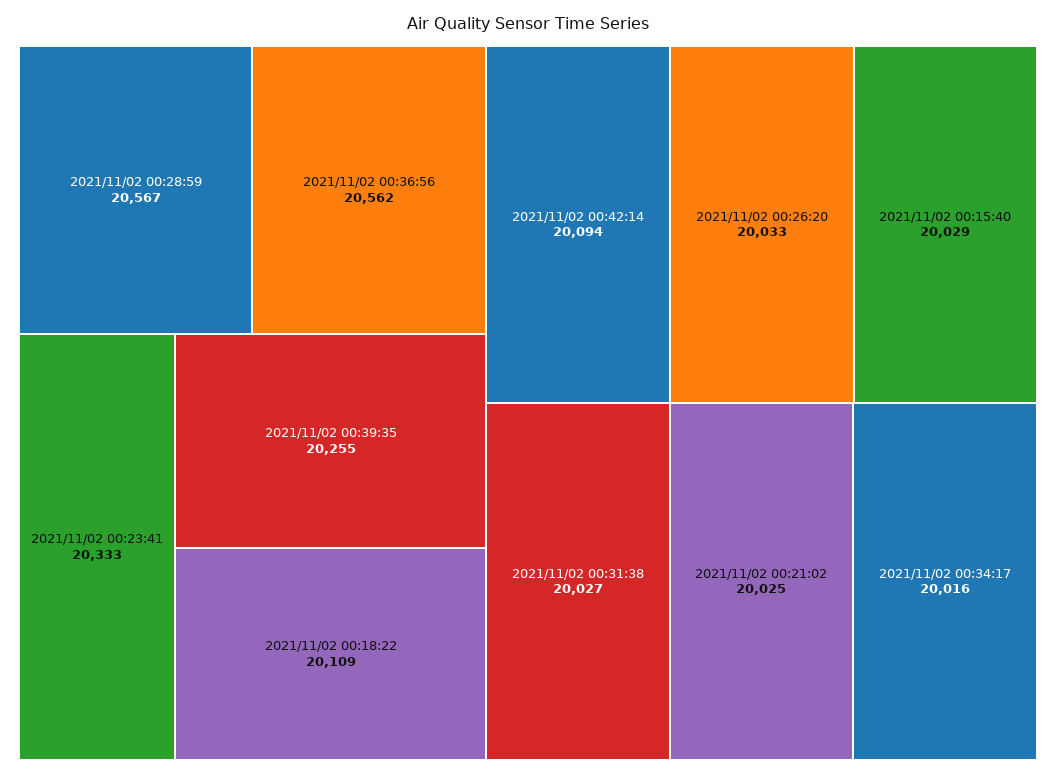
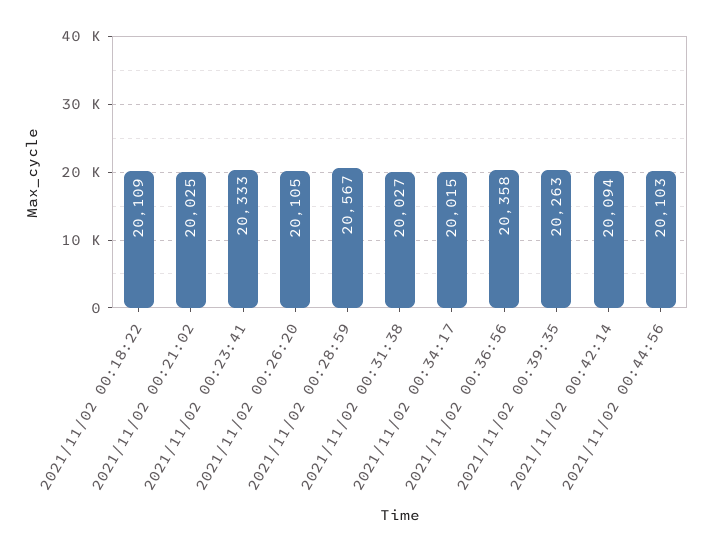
2021/11/02 00:36:56: 20562 -> 20358
2021/11/02 00:39:35: 20255 -> 20263
2021/11/02 00:26:20: 20033 -> 20105
2021/11/02 00:15:40: 20029 -> none
2021/11/02 00:34:17: 20016 -> 20015
2021/11/02 00:44:56: none -> 20103

